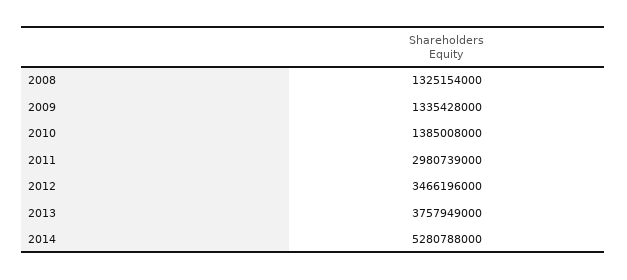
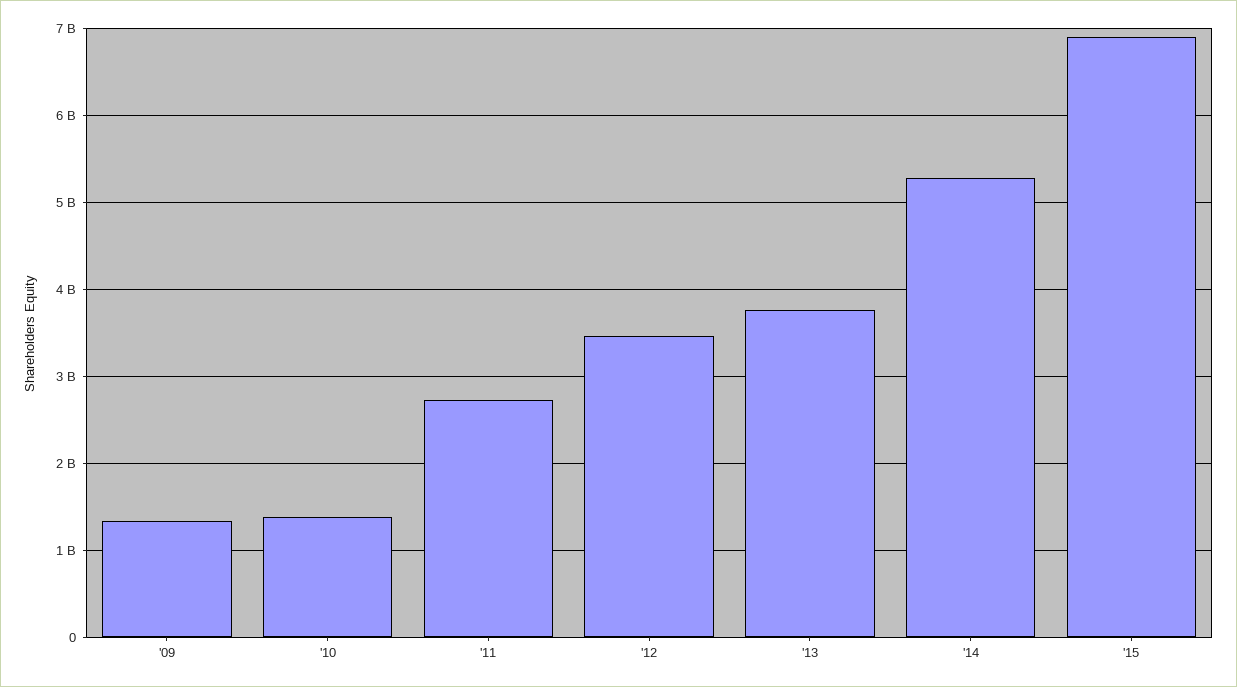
2008: 1325154000 -> none
2011: 2980739000 -> 2700000000
'15: none -> 6900000000

